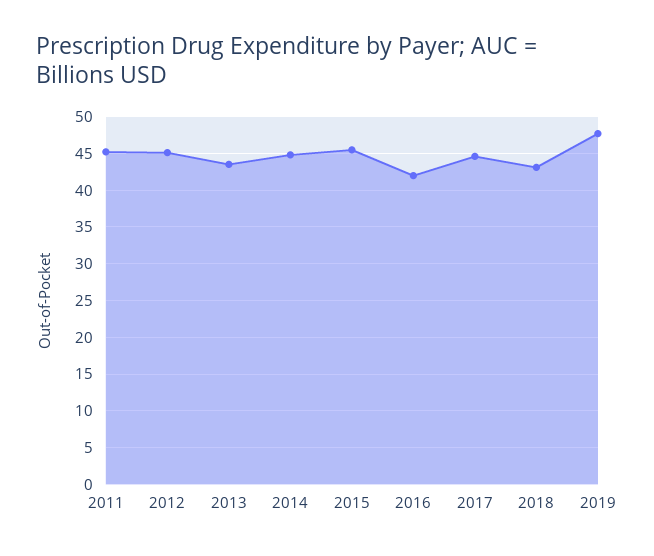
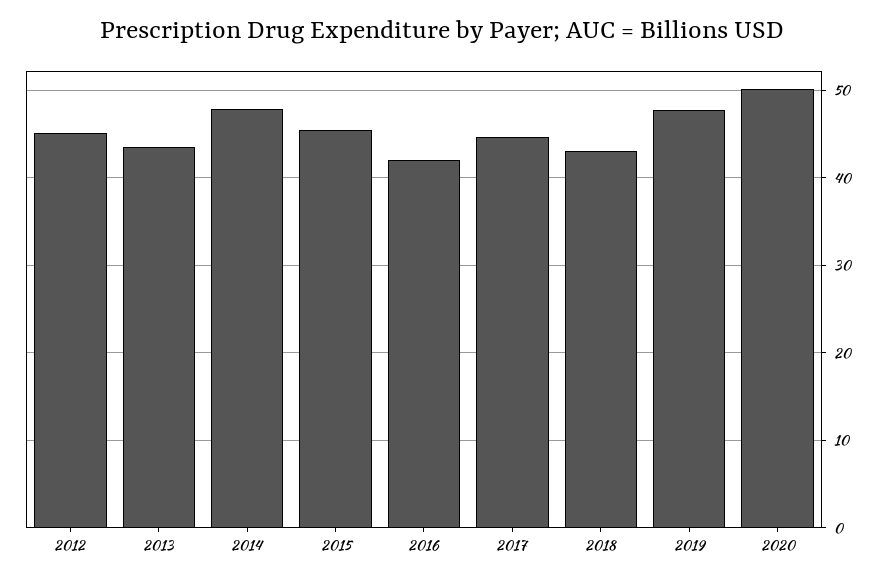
2011: 45 -> none
2014: 45 -> 48
2020: none -> 50

